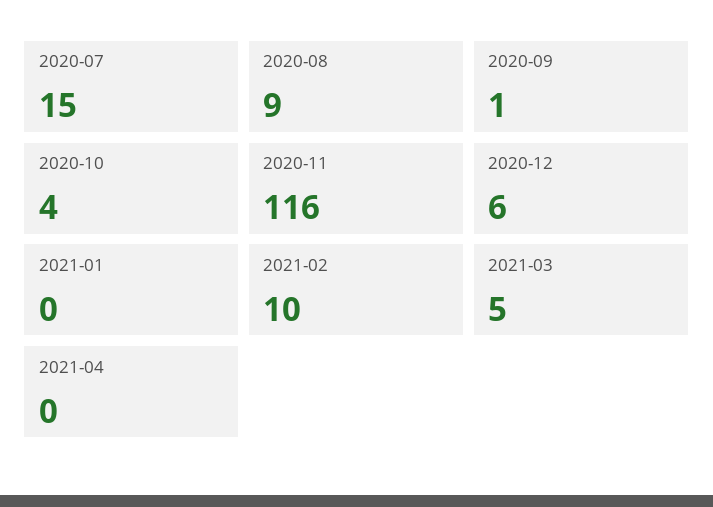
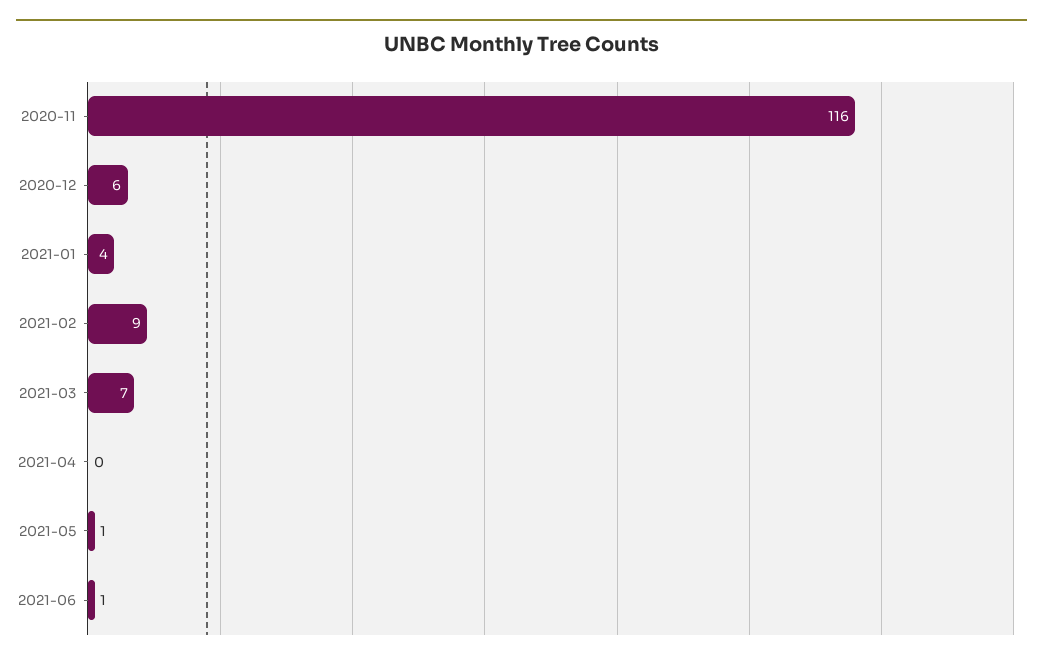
2020-07: 15 -> none
2020-08: 9 -> none
2020-09: 1 -> none
2020-10: 4 -> none
2021-01: 0 -> 4
2021-02: 10 -> 9
2021-03: 5 -> 7
2021-05: none -> 1
2021-06: none -> 1

